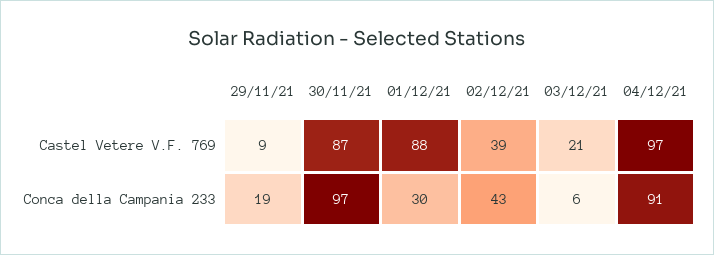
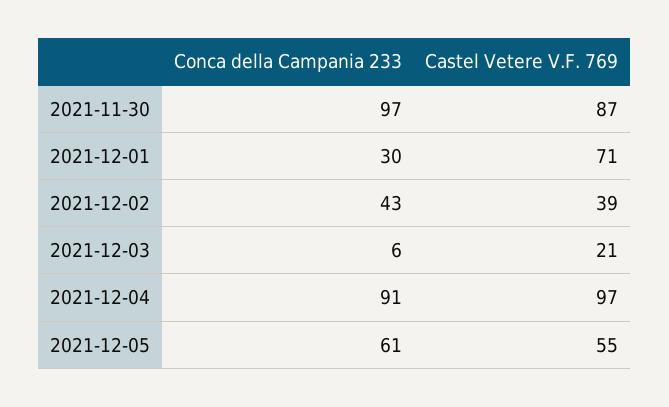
29/11/21, Castel Vetere V.F. 769: 9 -> none
01/12/21, Castel Vetere V.F. 769: 88 -> 71
29/11/21, Conca della Campania 233: 19 -> none
2021-12-05, Conca della Campania 233: none -> 61
2021-12-05, Castel Vetere V.F. 769: none -> 55

